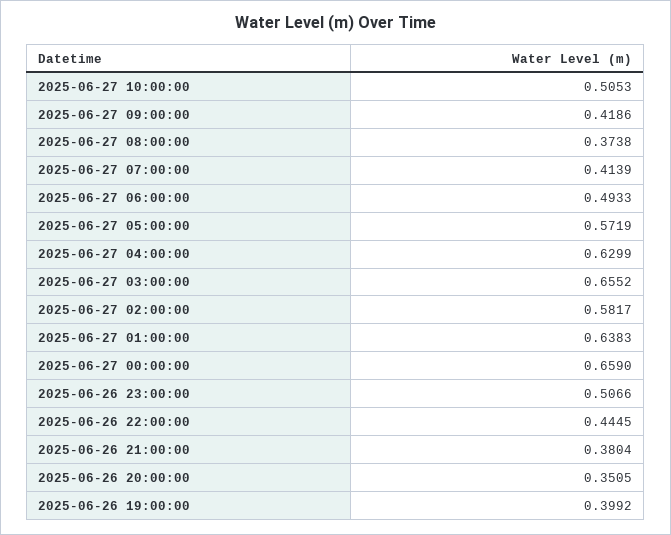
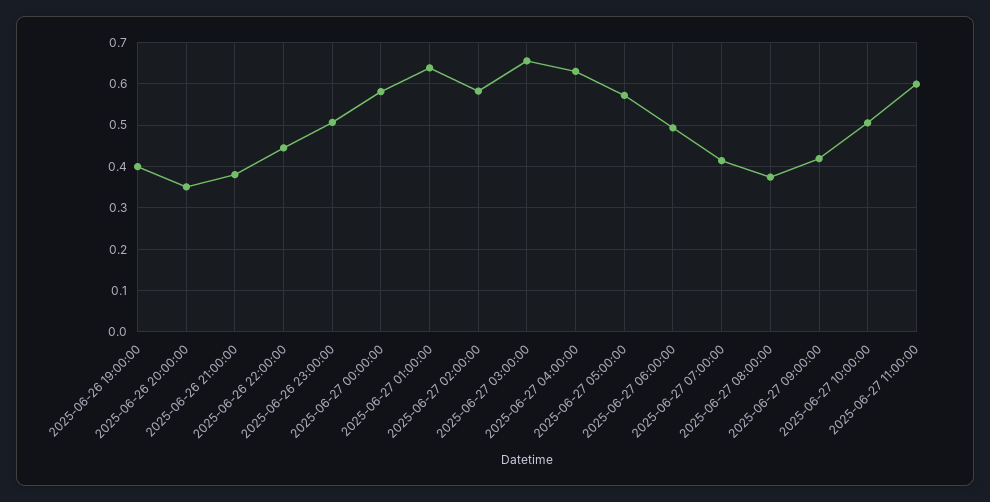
2025-06-27 00:00:00: 0.659 -> 0.58
2025-06-27 11:00:00: none -> 0.6

